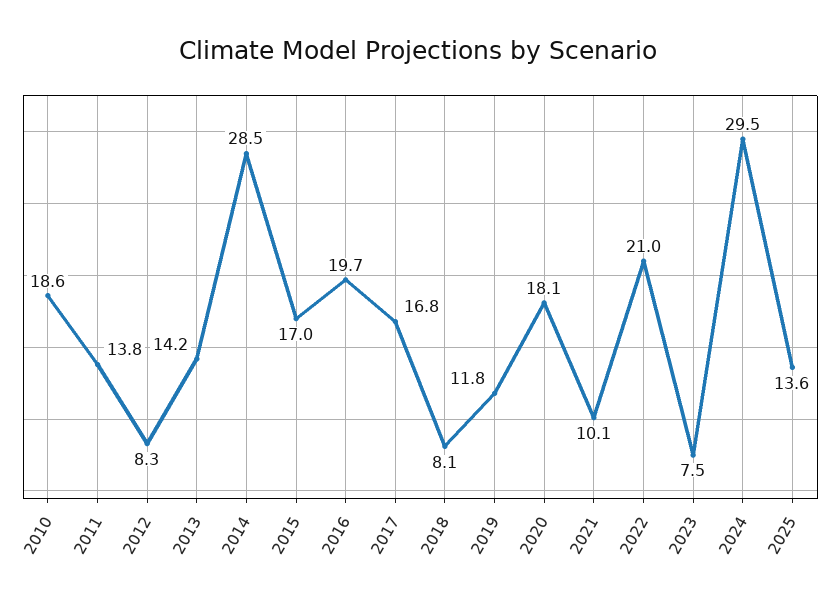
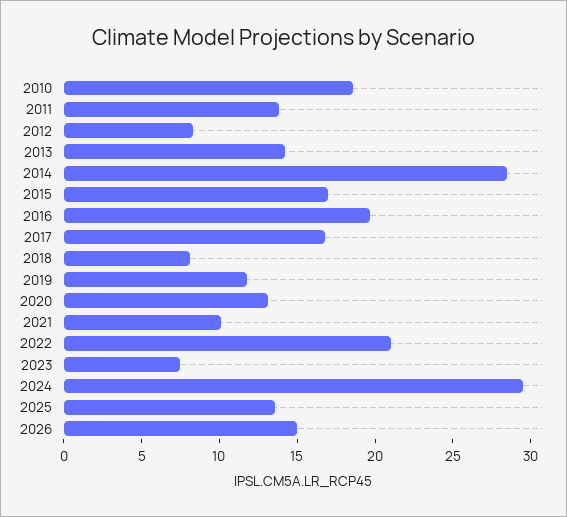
2020: 18.1 -> 13
2026: none -> 15

